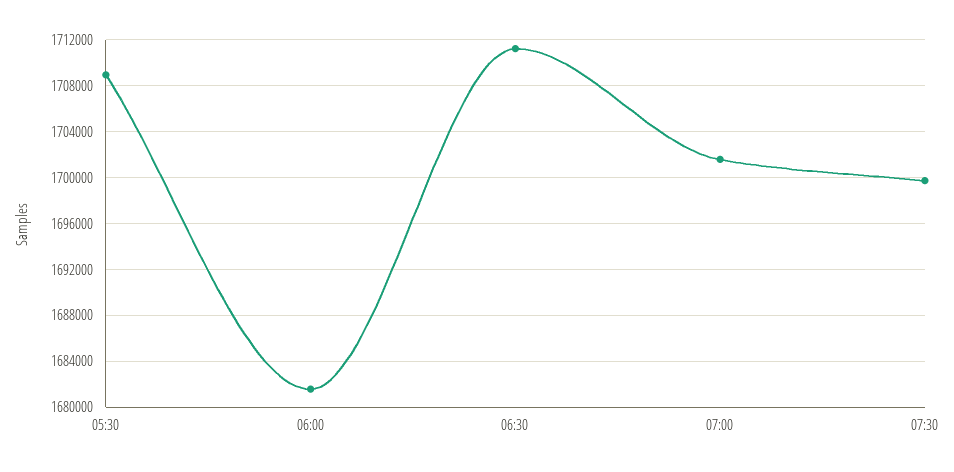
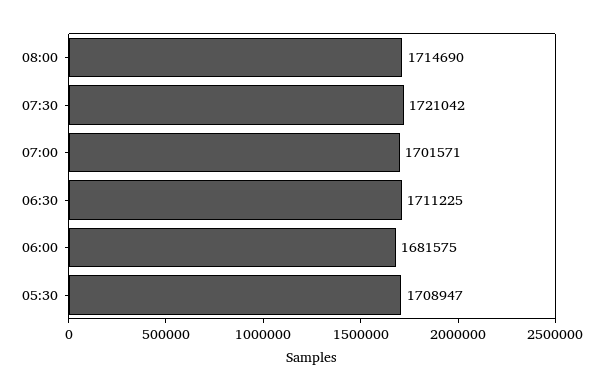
07:30: 1700000 -> 1721042
08:00: none -> 1714690

